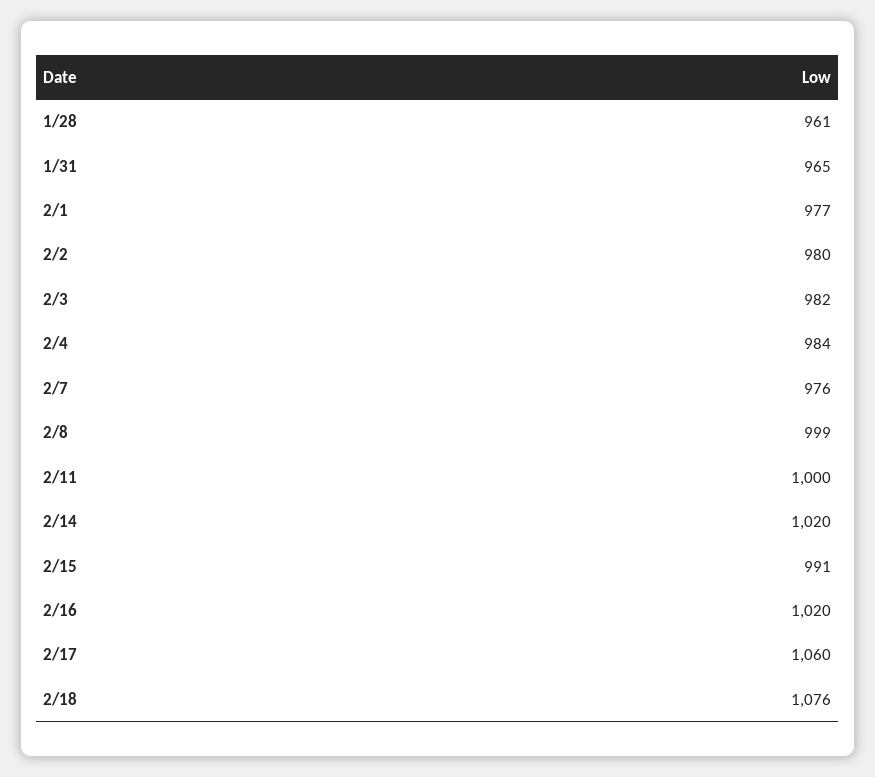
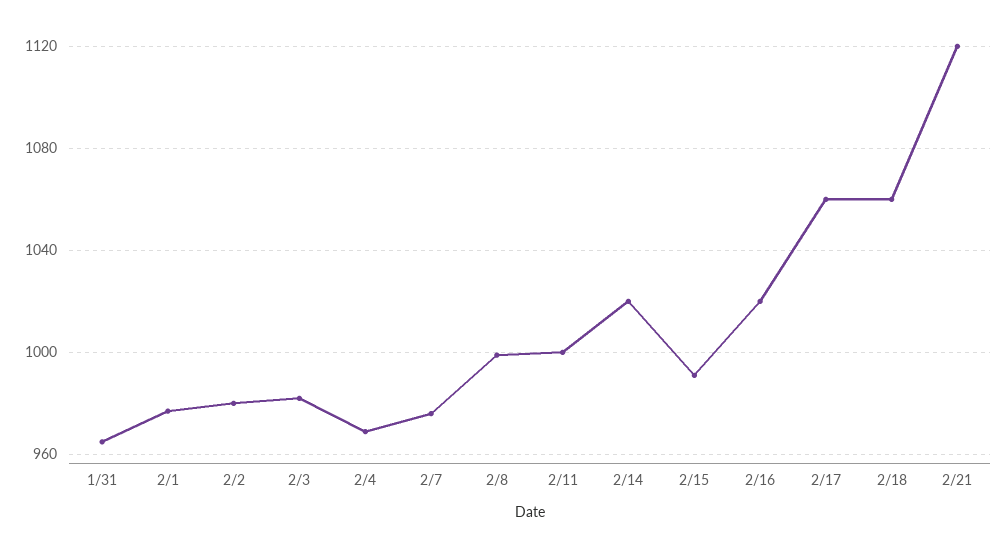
1/28: 961 -> none
2/4: 984 -> 970
2/18: 1076 -> 1060
2/21: none -> 1120

